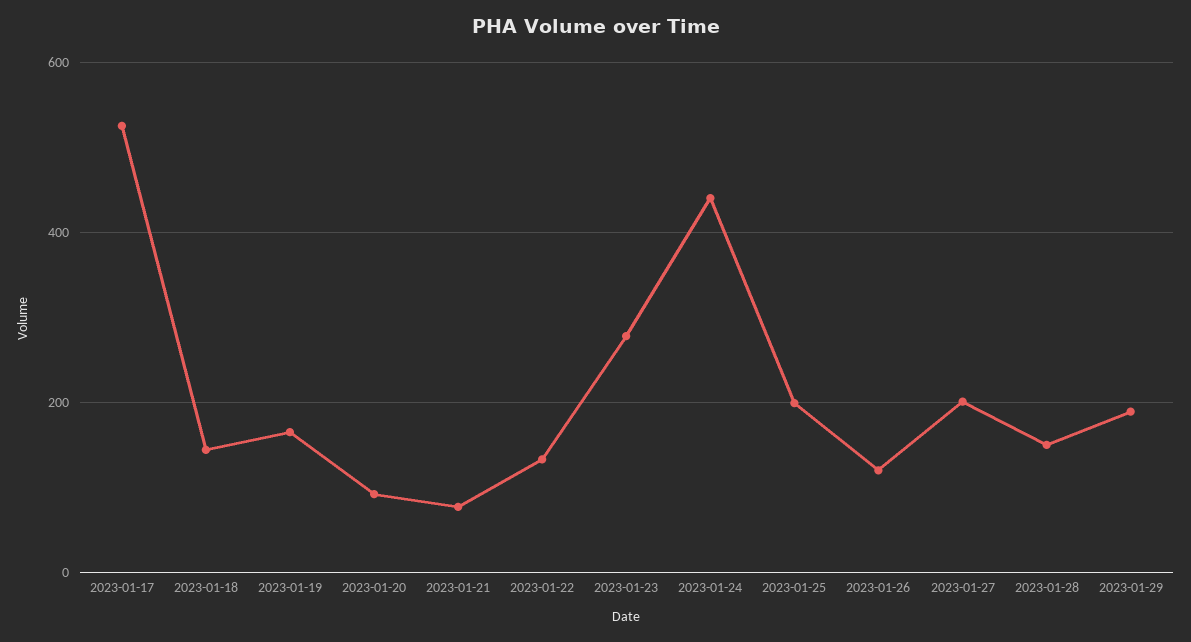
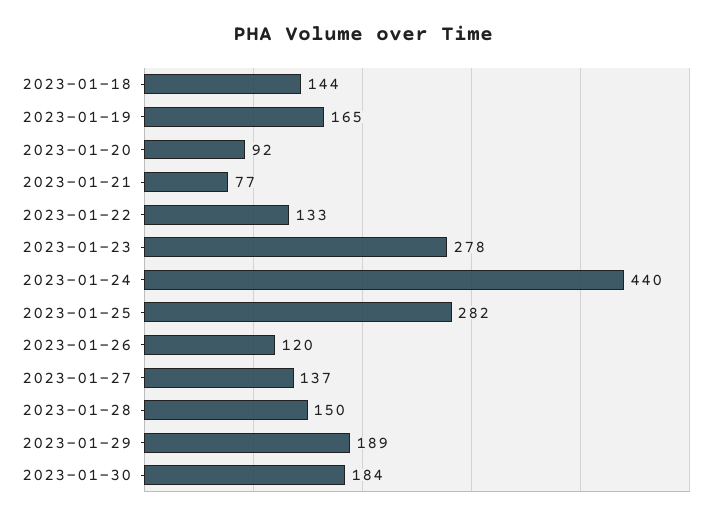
2023-01-17: 520 -> none
2023-01-25: 200 -> 282
2023-01-27: 200 -> 137
2023-01-30: none -> 184

